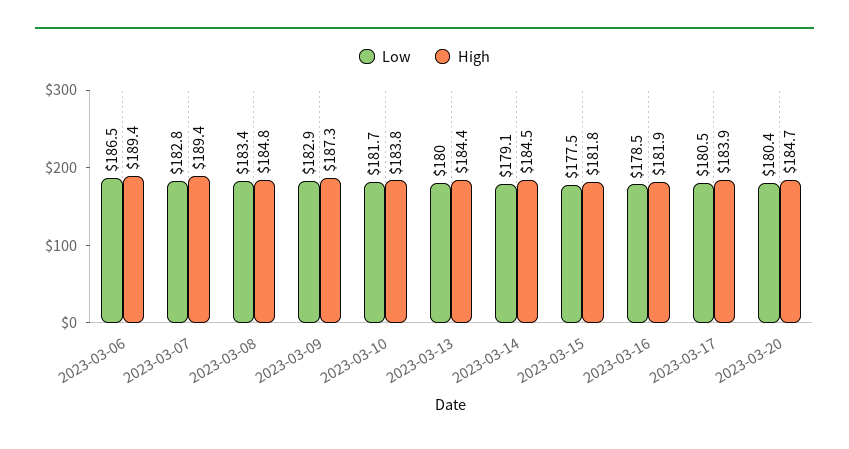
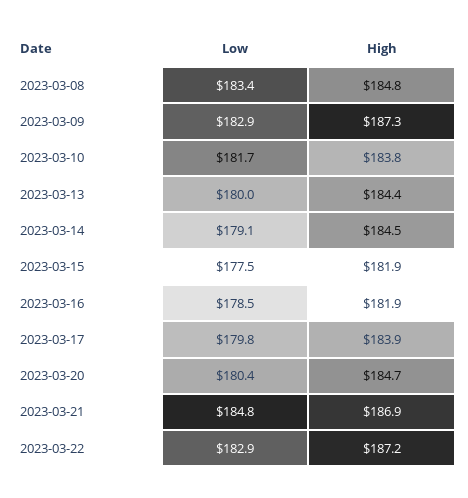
Low, 2023-03-06: 186.5 -> none
High, 2023-03-06: 189.4 -> none
Low, 2023-03-07: 182.8 -> none
High, 2023-03-07: 189.4 -> none
High, 2023-03-15: 181.8 -> 181.9
Low, 2023-03-17: 180.5 -> 179.8
Low, 2023-03-21: none -> 184.8
High, 2023-03-21: none -> 186.9
Low, 2023-03-22: none -> 182.9
High, 2023-03-22: none -> 187.2

